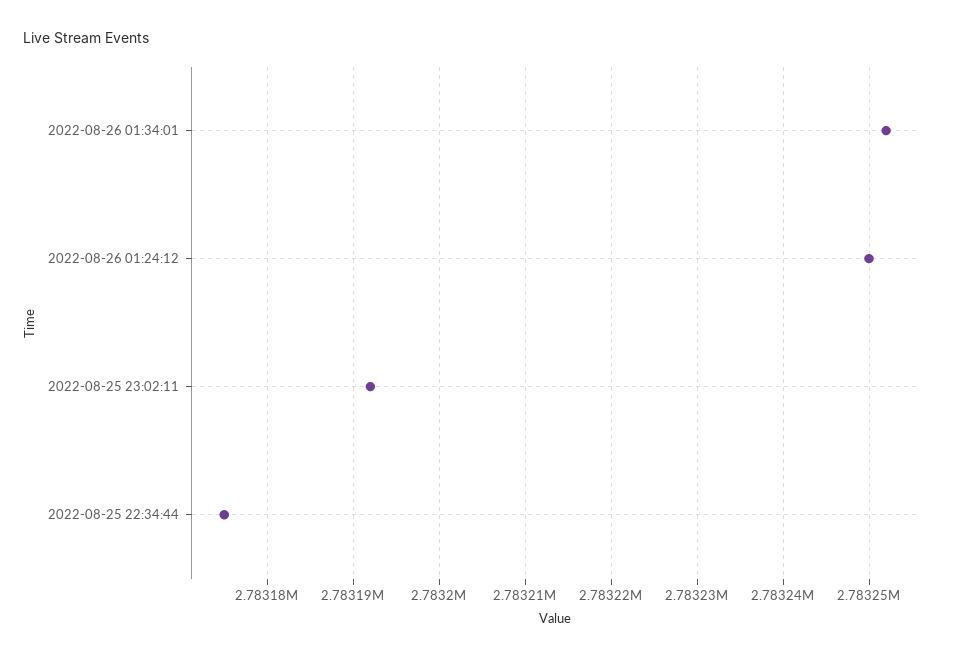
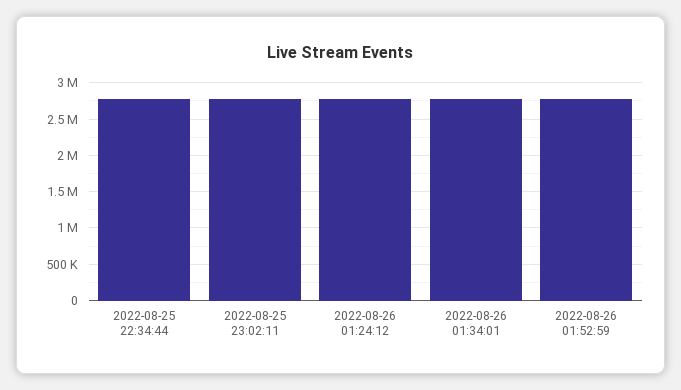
2022-08-26 01:52:59: none -> 2800000

